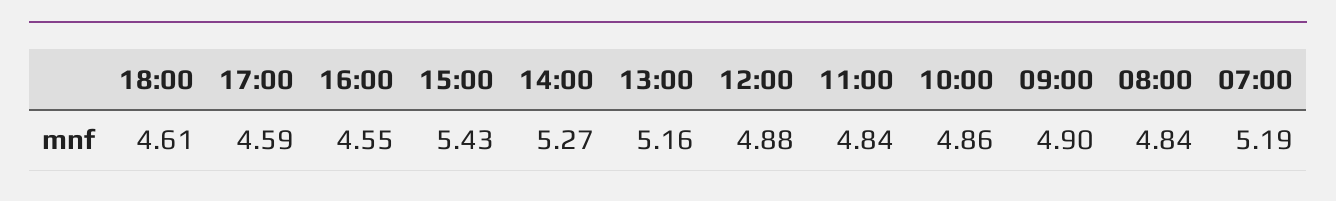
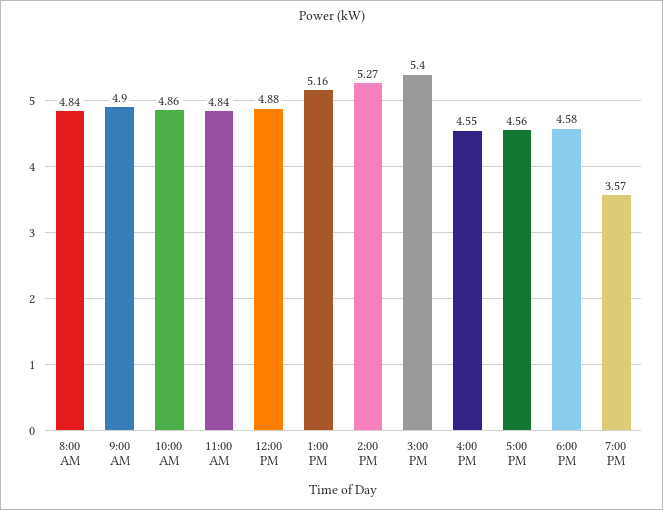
18:00: 4.61 -> 4.58
17:00: 4.59 -> 4.56
15:00: 5.43 -> 5.4
07:00: 5.19 -> none
7:00 PM: none -> 3.57

